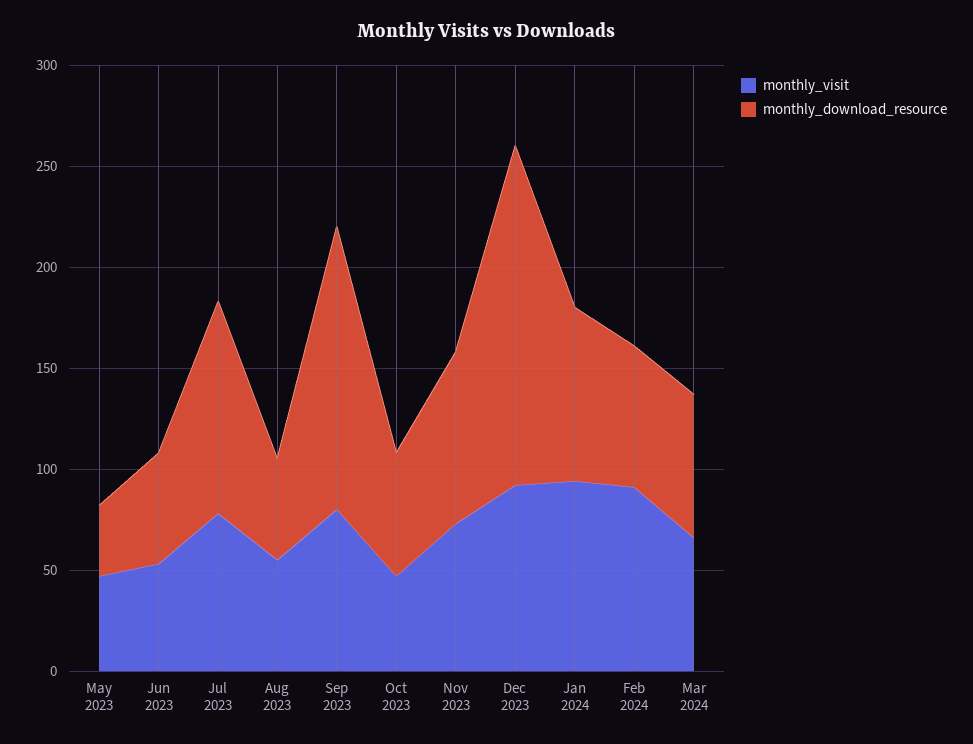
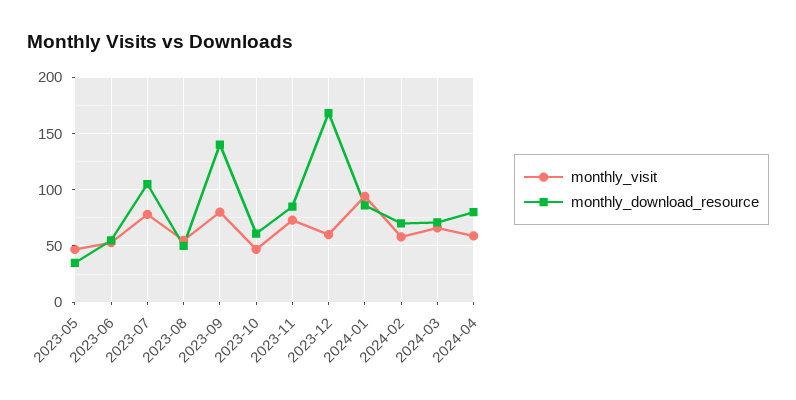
monthly_visit, Dec 2023: 90 -> 60
monthly_visit, Feb 2024: 90 -> 60
monthly_visit, 2024-04: none -> 60
monthly_download_resource, 2024-04: none -> 80

